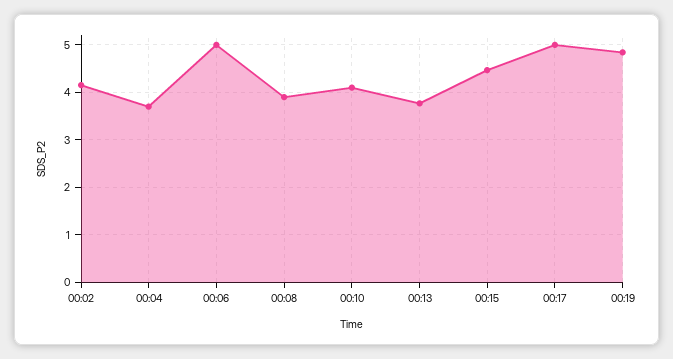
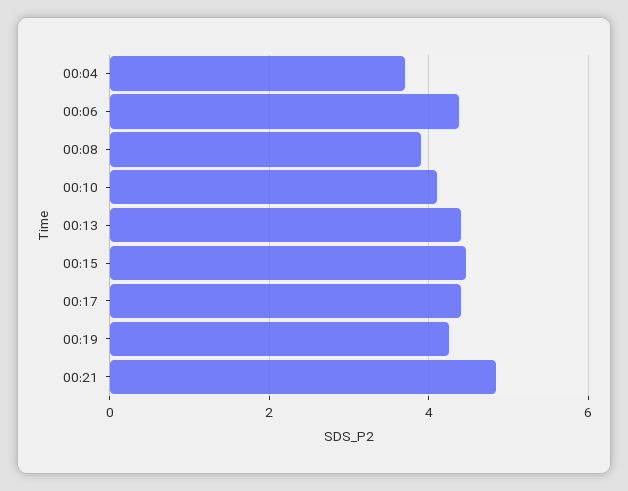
00:02: 4.2 -> none
00:06: 5 -> 4.4
00:13: 3.8 -> 4.4
00:17: 5 -> 4.4
00:19: 4.8 -> 4.2
00:21: none -> 4.8

